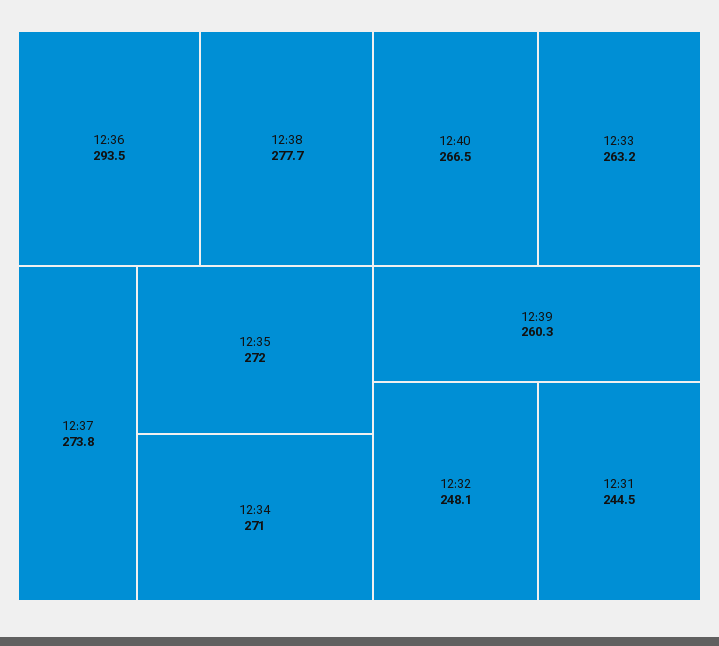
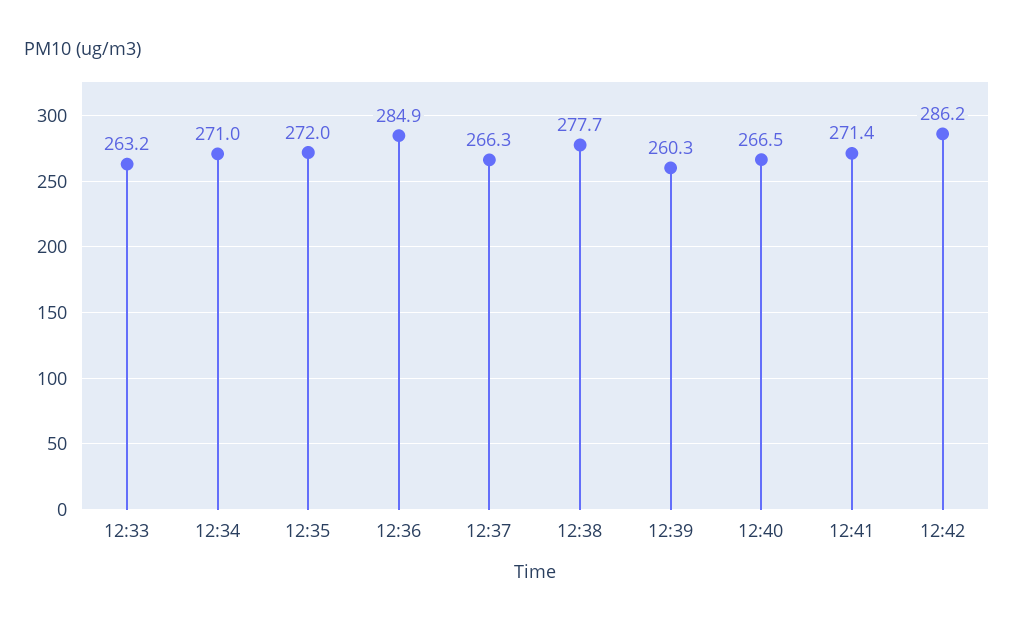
12:36: 293.5 -> 284.9
12:37: 273.8 -> 266.3
12:32: 248.1 -> none
12:31: 244.5 -> none
12:41: none -> 271.4
12:42: none -> 286.2

